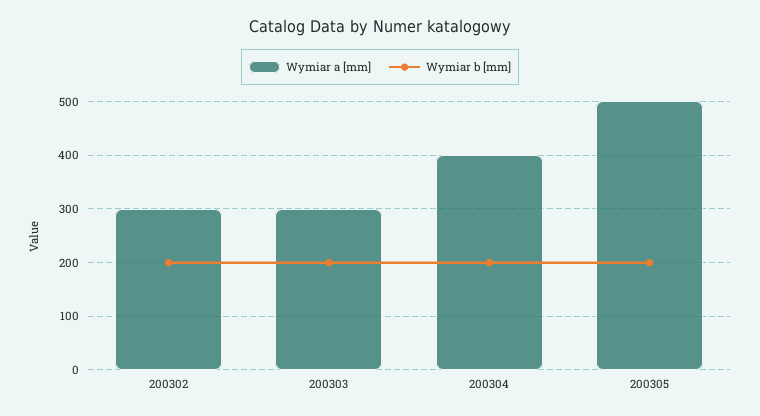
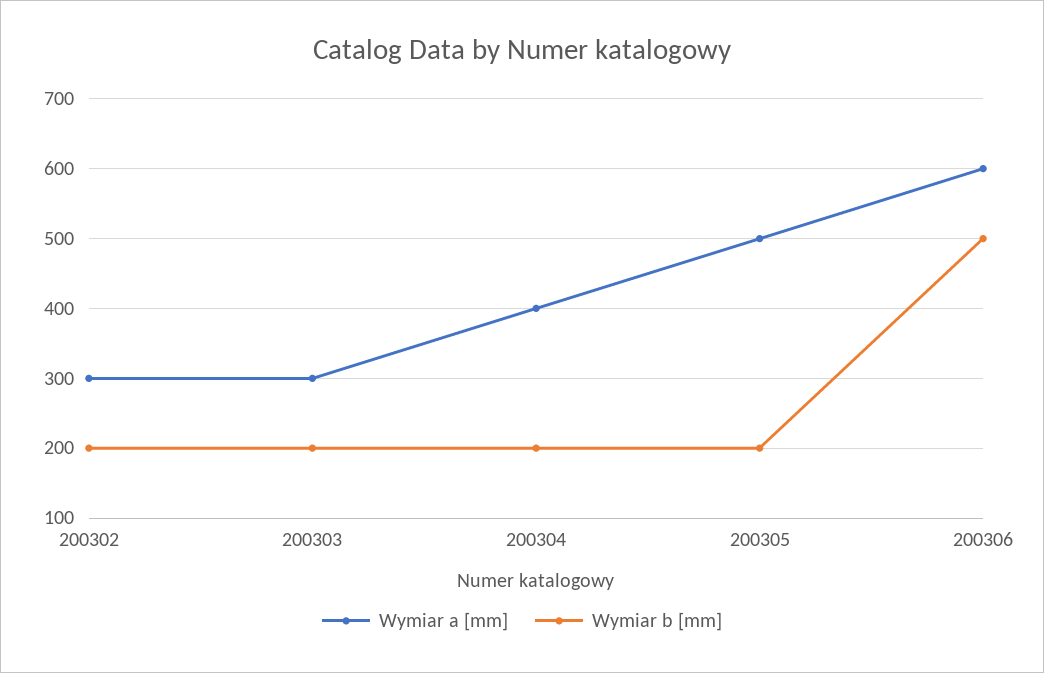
Wymiar a [mm], 200306: none -> 600
Wymiar b [mm], 200306: none -> 500

